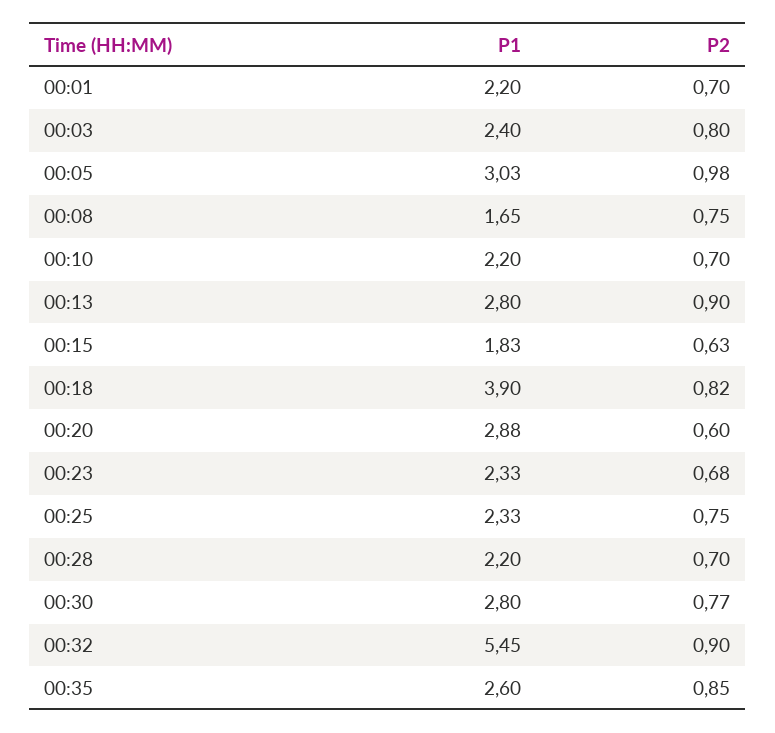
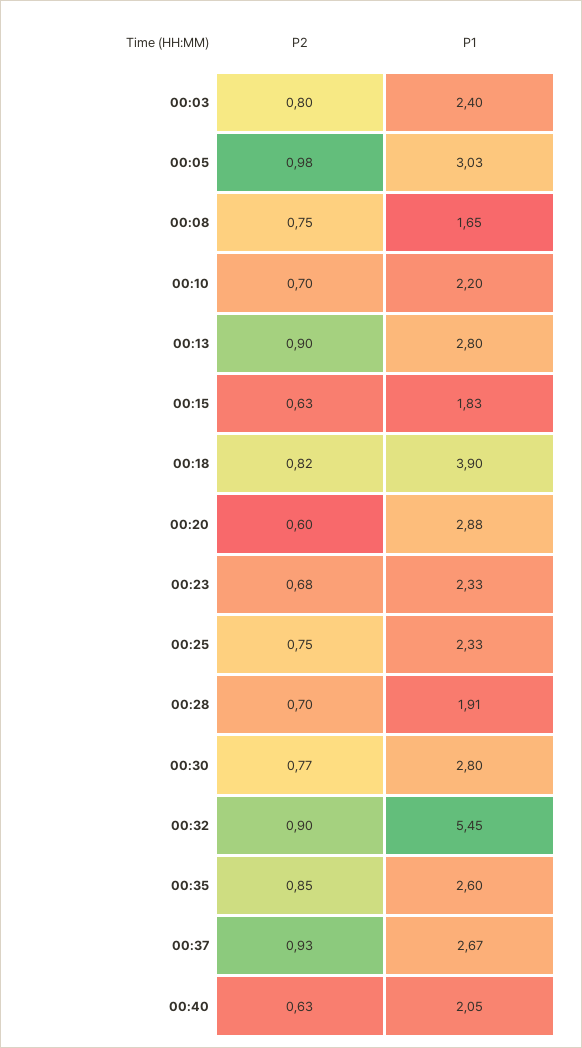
P1, 00:01: 2.2 -> none
P2, 00:01: 0.7 -> none
P1, 00:28: 2.2 -> 1.91
P2, 00:37: none -> 0.93
P1, 00:37: none -> 2.67
P2, 00:40: none -> 0.63
P1, 00:40: none -> 2.05

